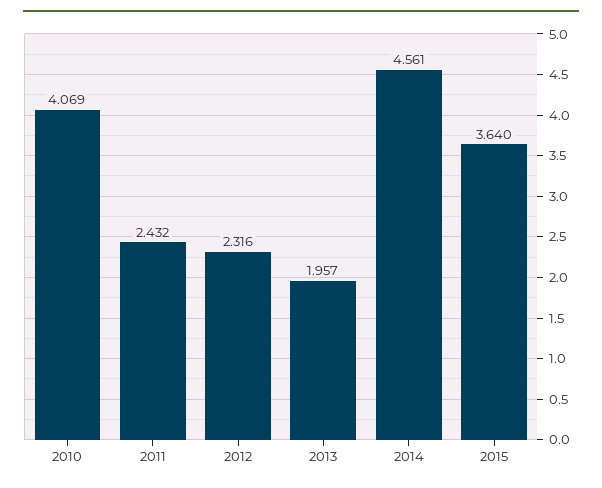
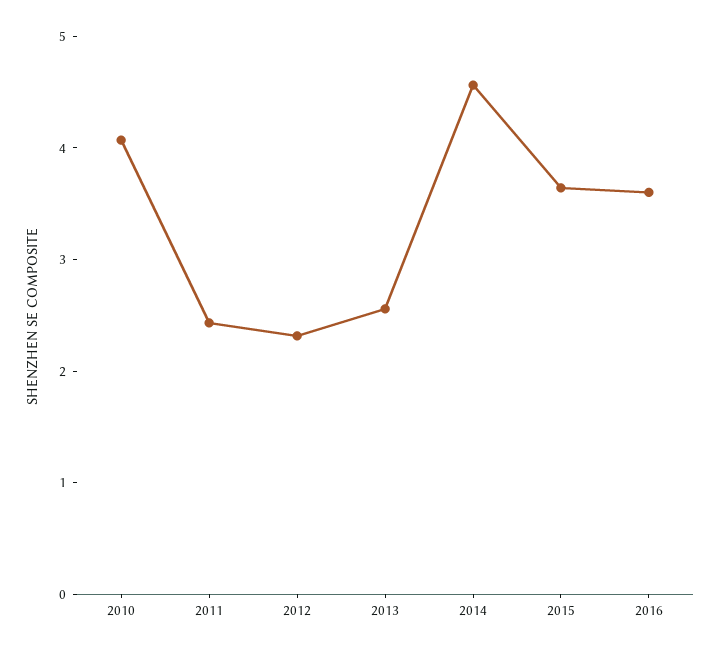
2013: 1.957 -> 2.6
2016: none -> 3.6

